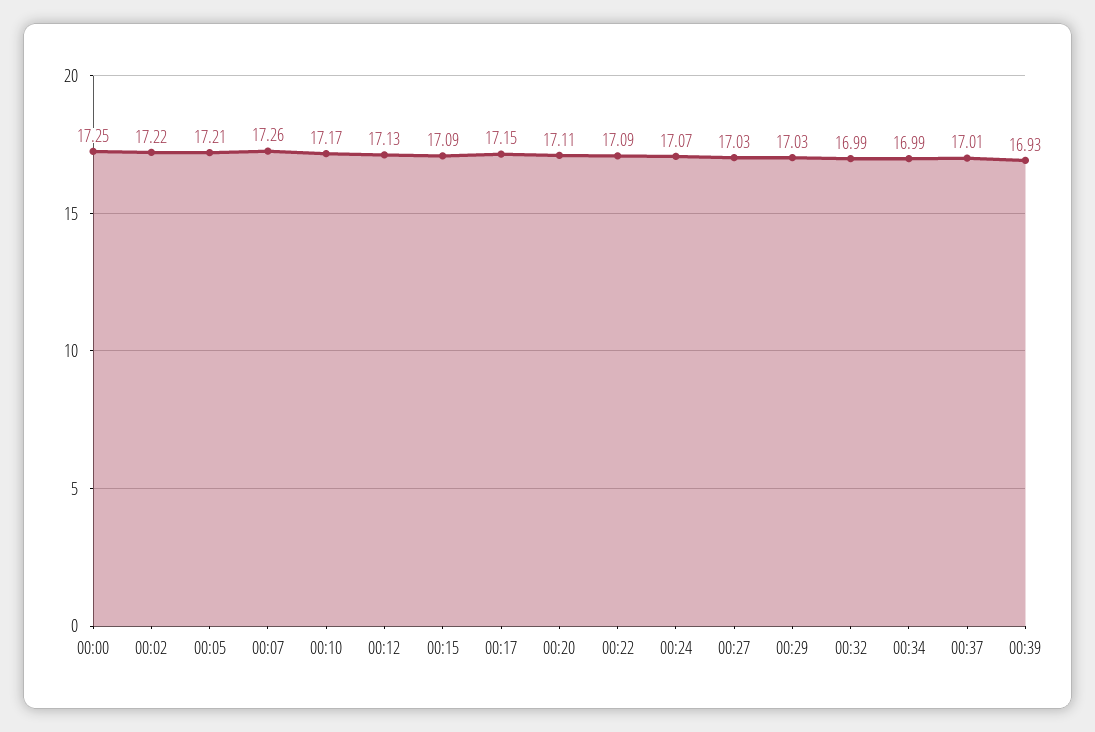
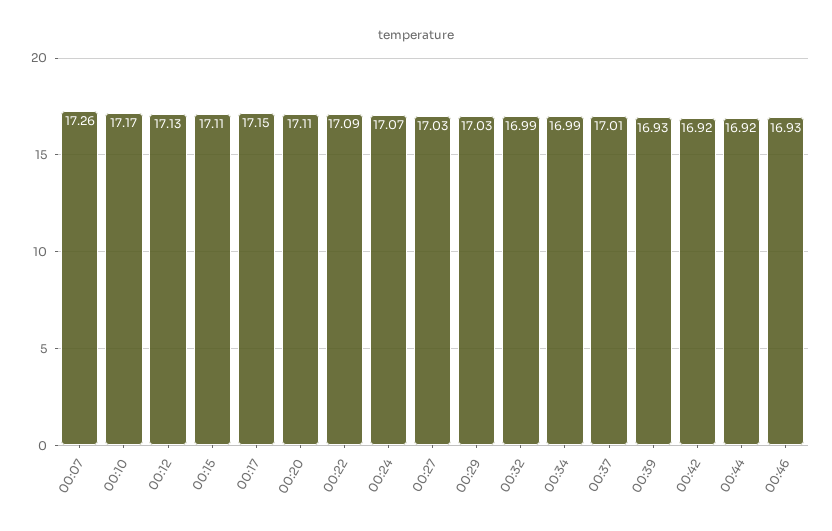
00:00: 17.25 -> none
00:02: 17.22 -> none
00:05: 17.21 -> none
00:15: 17.09 -> 17.11
00:42: none -> 16.92
00:44: none -> 16.92
00:46: none -> 16.93

